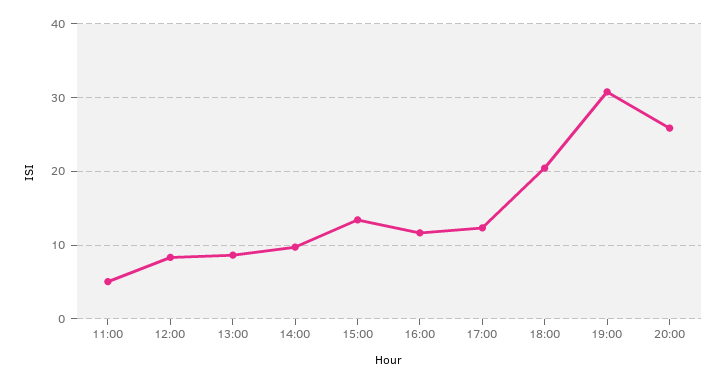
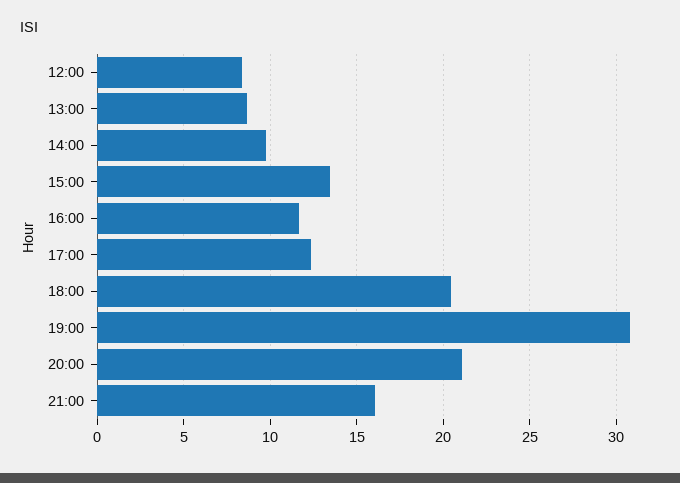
11:00: 5 -> none
20:00: 26 -> 21
21:00: none -> 16

